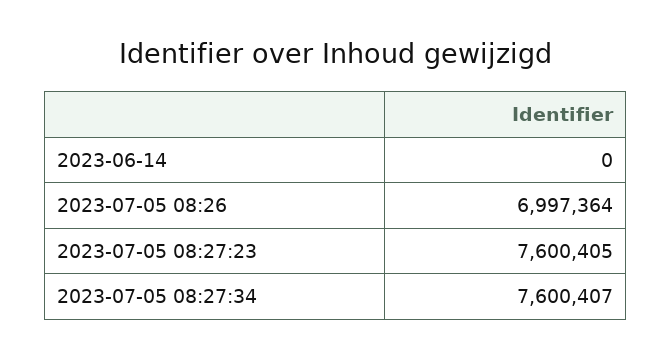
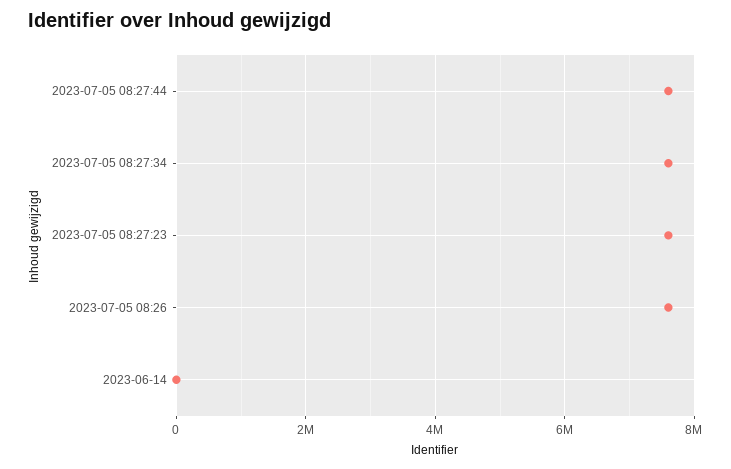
2023-07-05 08:26: 6997364 -> 7600000
2023-07-05 08:27:44: none -> 7600000

